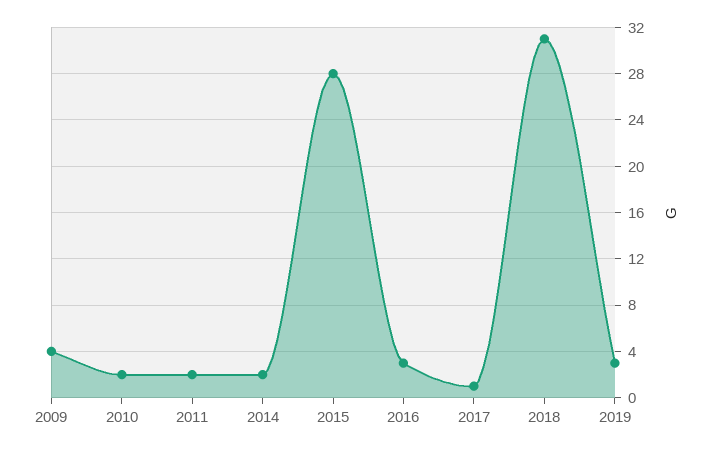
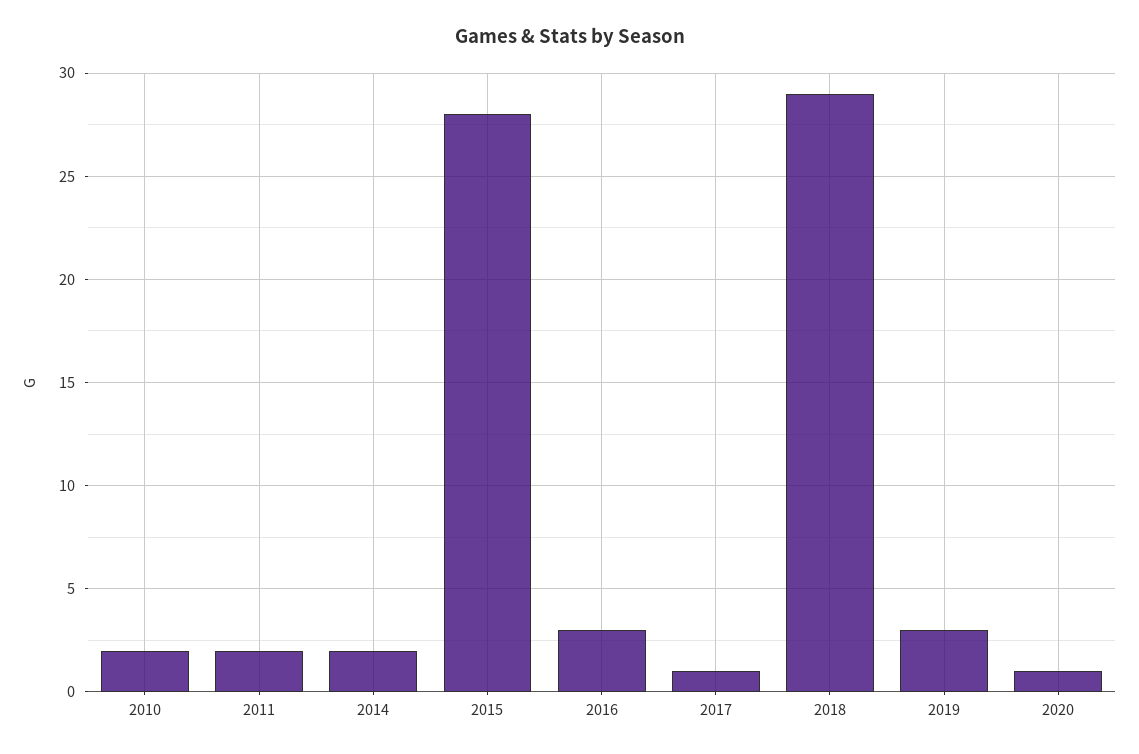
2009: 4 -> none
2018: 31 -> 29
2020: none -> 1

